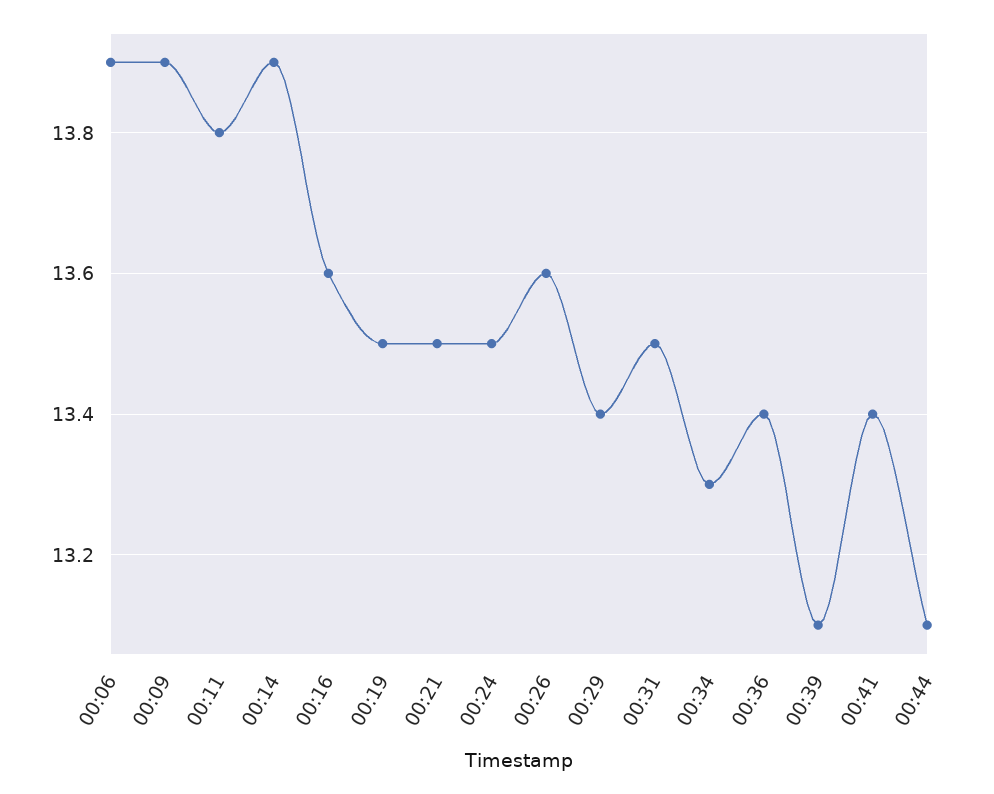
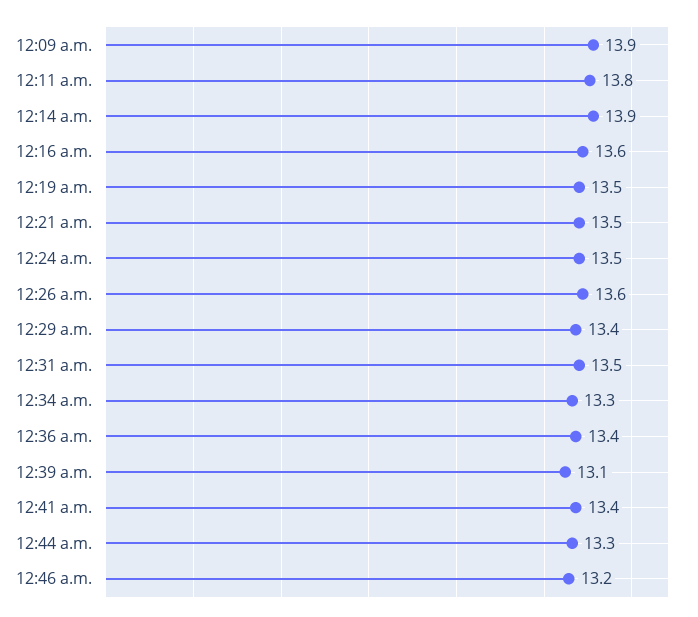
00:06: 13.9 -> none
00:44: 13.1 -> 13.3
12:46 a.m.: none -> 13.2

